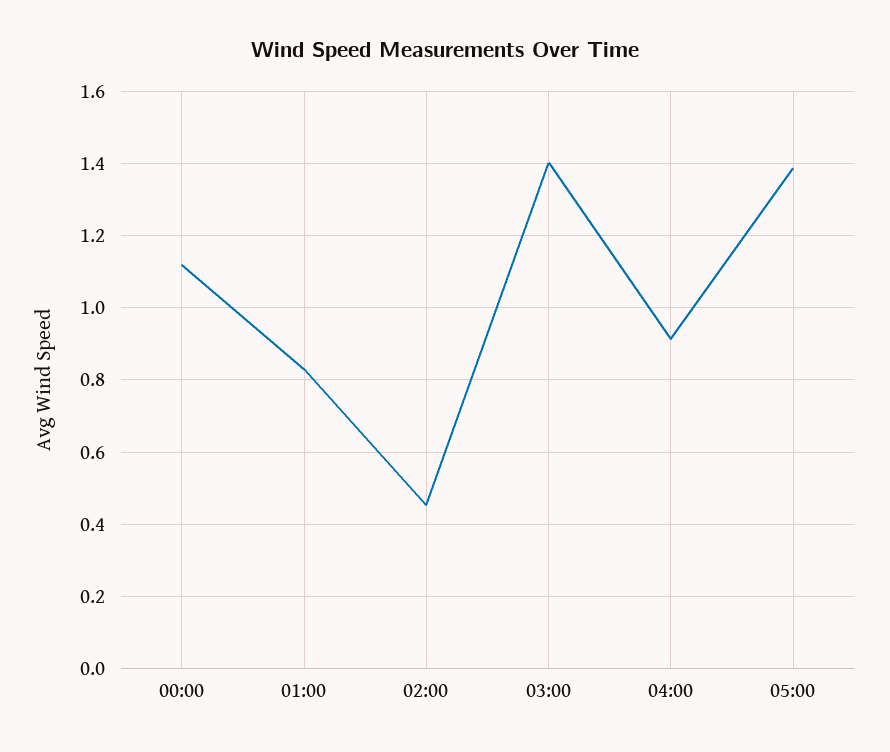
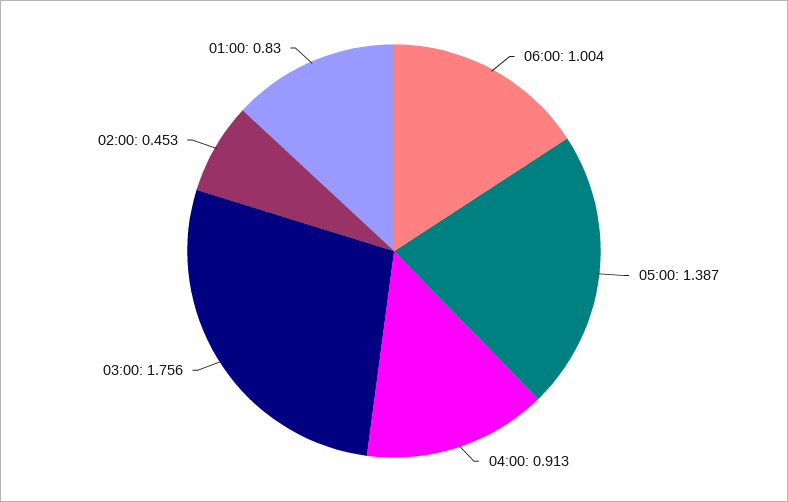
00:00: 1.12 -> none
03:00: 1.4 -> 1.756
06:00: none -> 1.004

